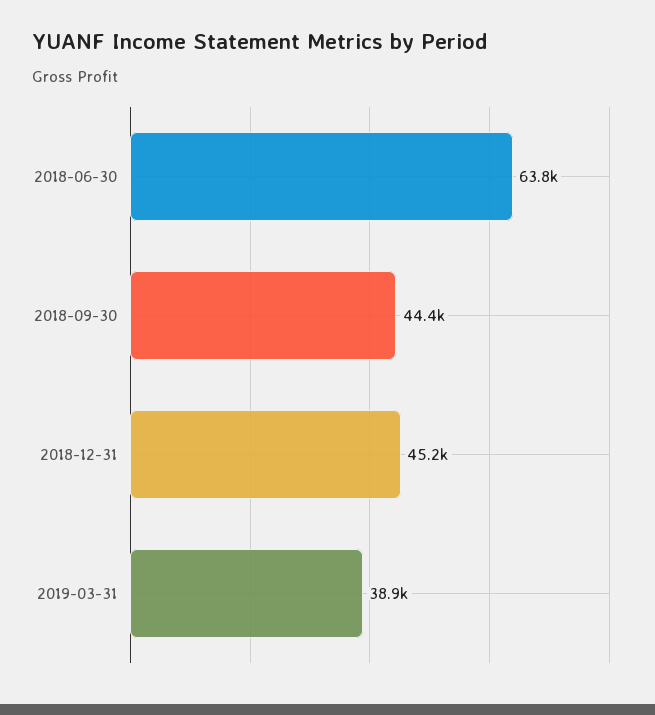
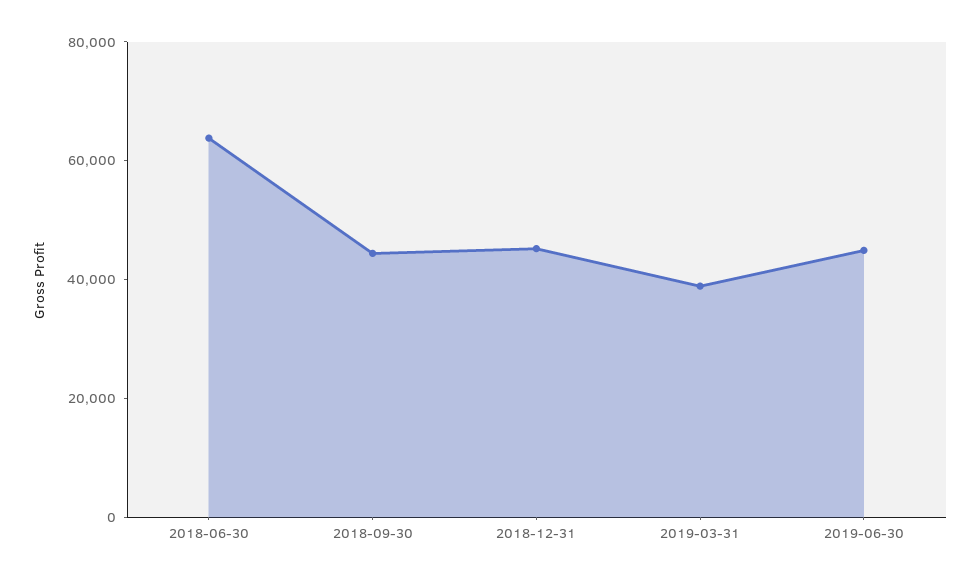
2019-06-30: none -> 45000

